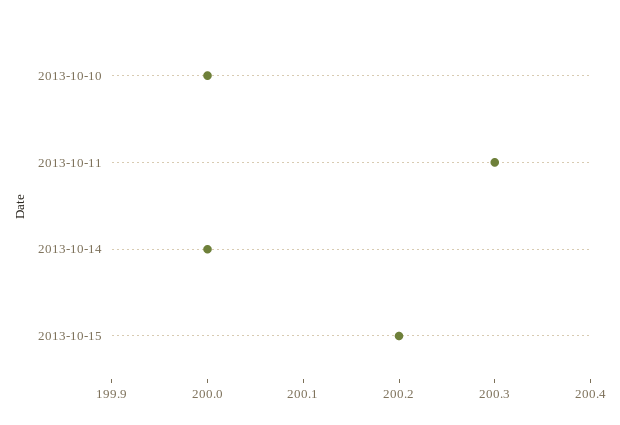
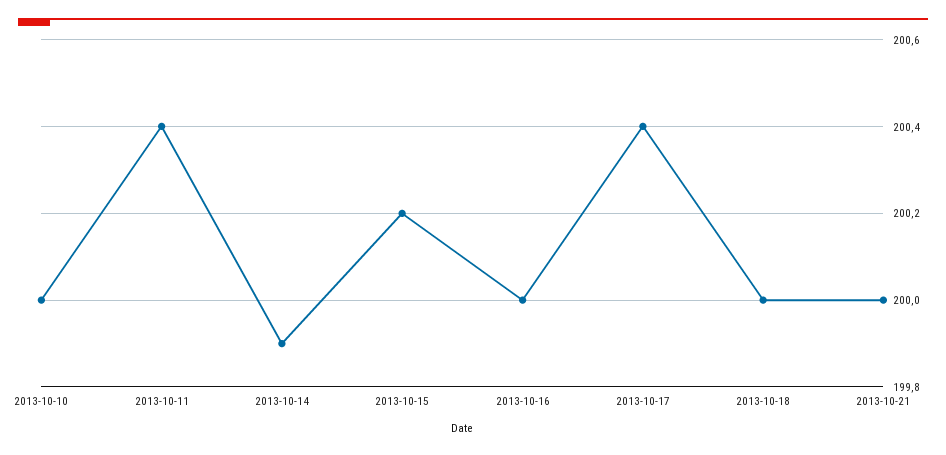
2013-10-11: 200.3 -> 200.4
2013-10-14: 200 -> 199.9
2013-10-16: none -> 200
2013-10-17: none -> 200.4
2013-10-18: none -> 200
2013-10-21: none -> 200

